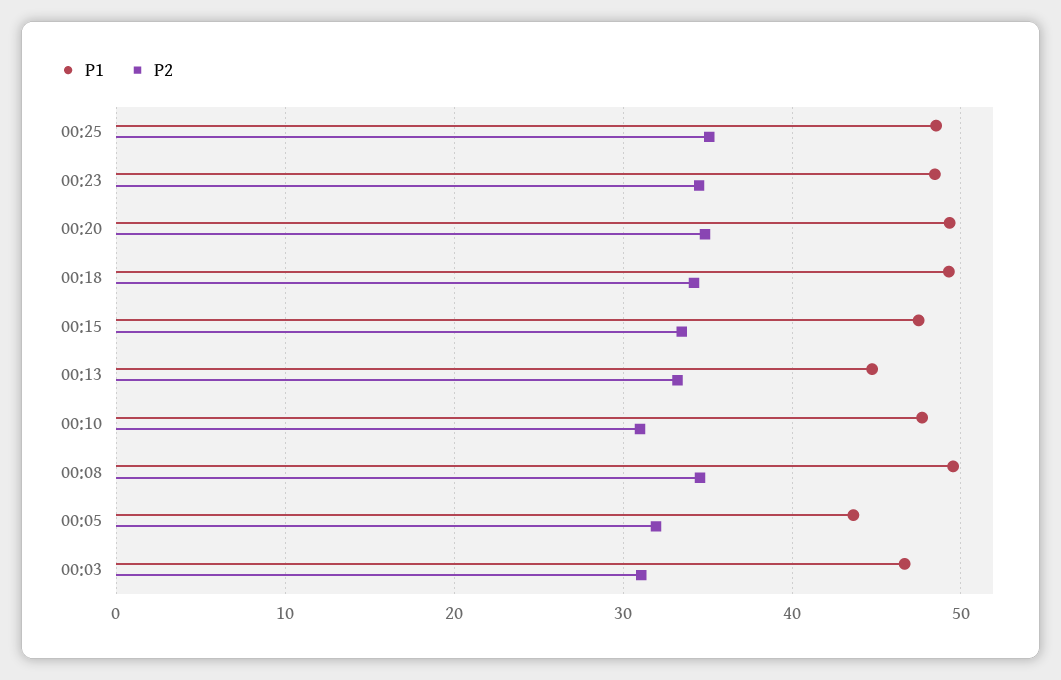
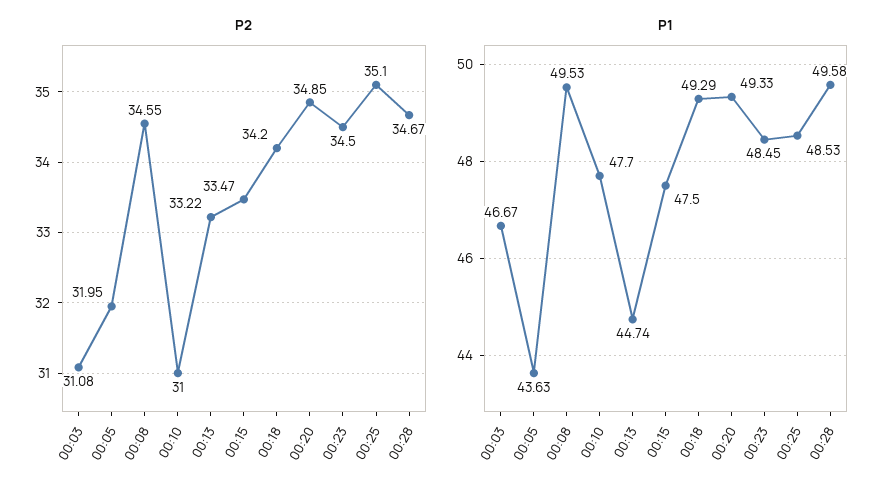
P2, 00:28: none -> 34.67
P1, 00:28: none -> 49.58

